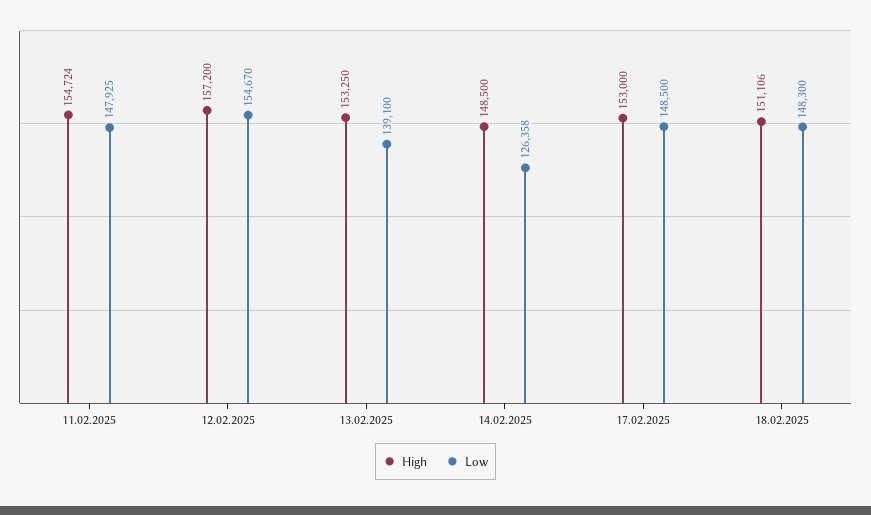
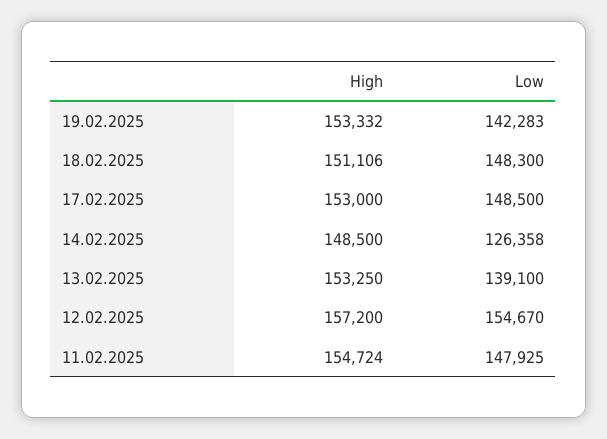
High, 19.02.2025: none -> 153332
Low, 19.02.2025: none -> 142283

